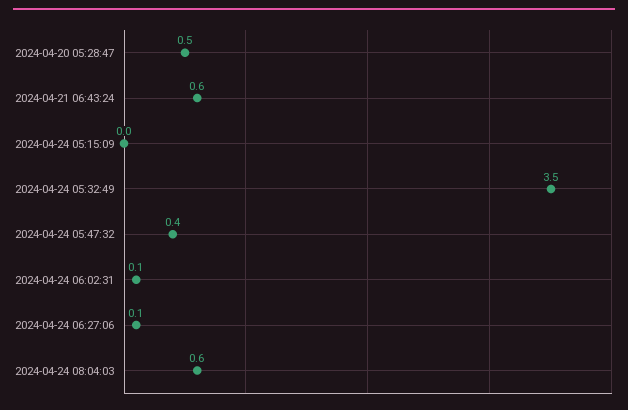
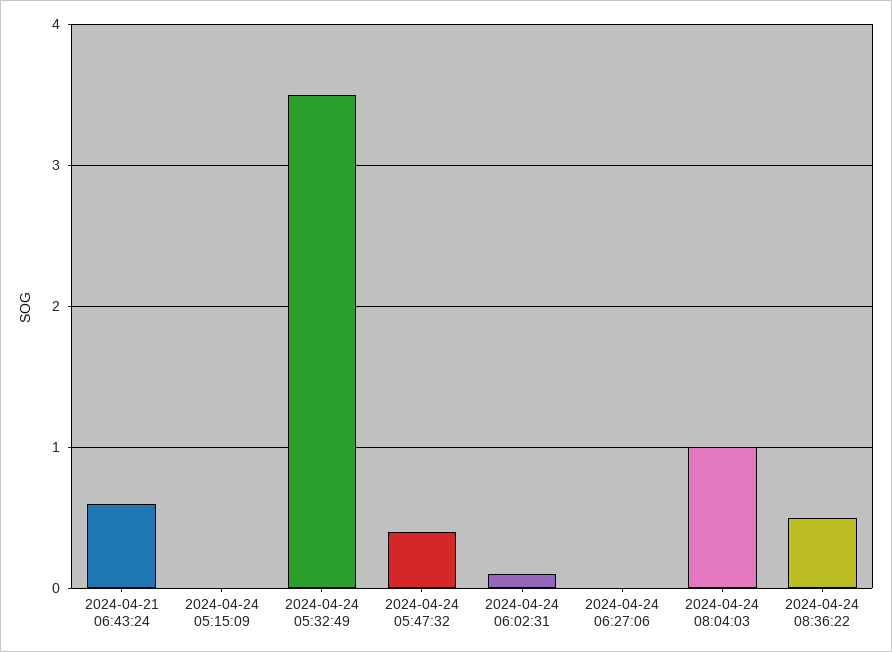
2024-04-20 05:28:47: 0.5 -> none
2024-04-24 06:27:06: 0.1 -> 0
2024-04-24 08:04:03: 0.6 -> 1
2024-04-24 08:36:22: none -> 0.5

